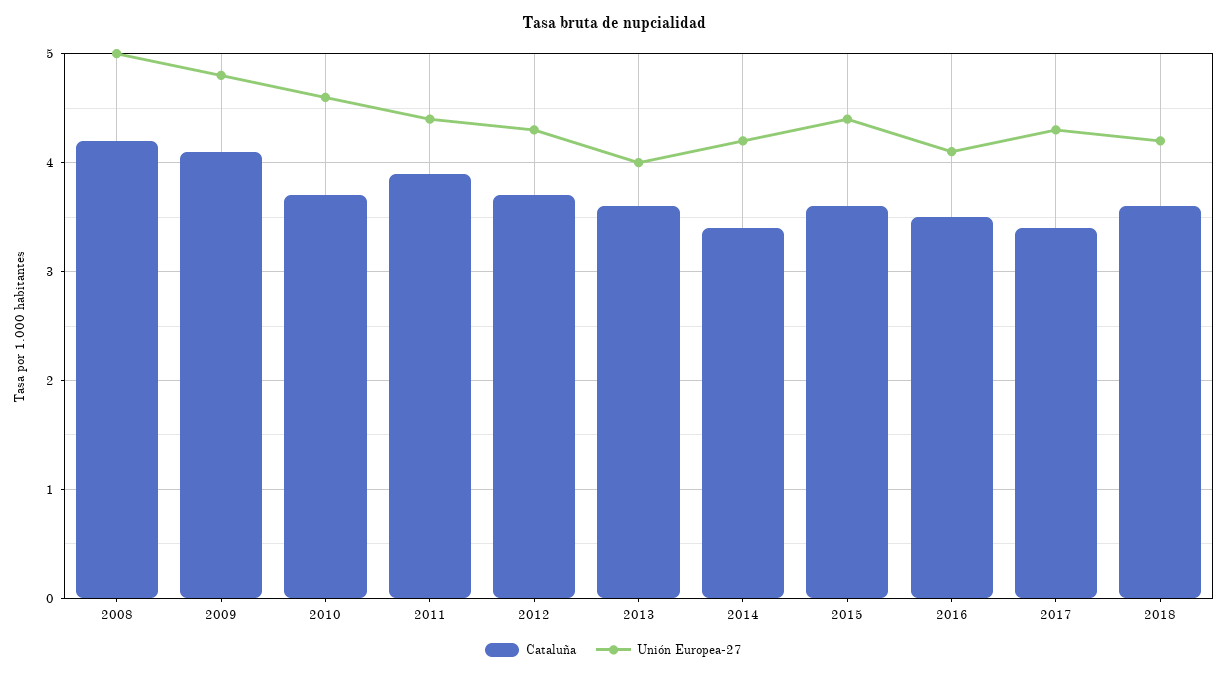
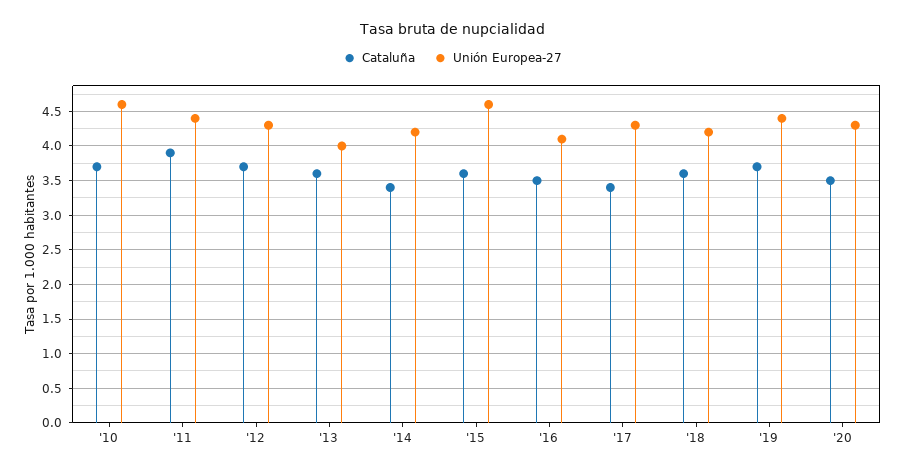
Cataluña, 2008: 4.2 -> none
Unión Europea-27, 2008: 5 -> none
Cataluña, 2009: 4.1 -> none
Unión Europea-27, 2009: 4.8 -> none
Unión Europea-27, 2015: 4.4 -> 4.6
Cataluña, '19: none -> 3.7
Unión Europea-27, '19: none -> 4.4
Cataluña, '20: none -> 3.5
Unión Europea-27, '20: none -> 4.3

